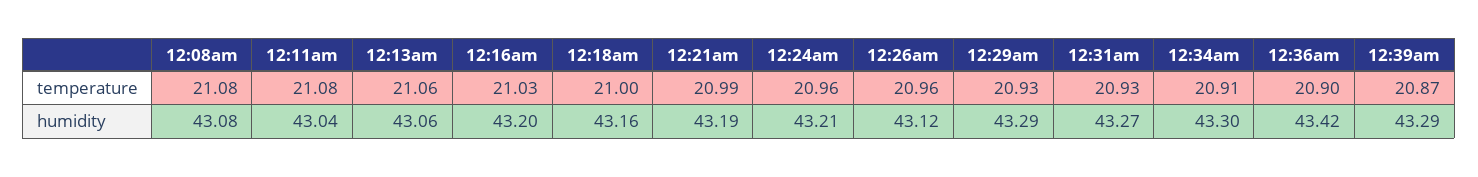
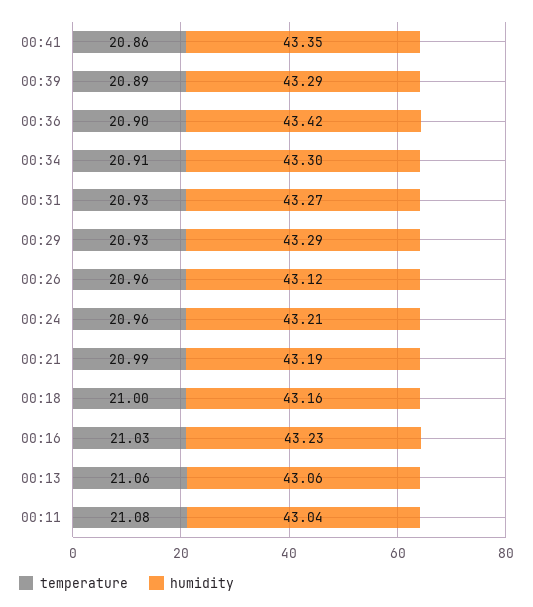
temperature, 12:08am: 21.08 -> none
temperature, 12:39am: 20.87 -> 20.89
humidity, 12:08am: 43.08 -> none
humidity, 12:16am: 43.2 -> 43.23
temperature, 00:41: none -> 20.86
humidity, 00:41: none -> 43.35

